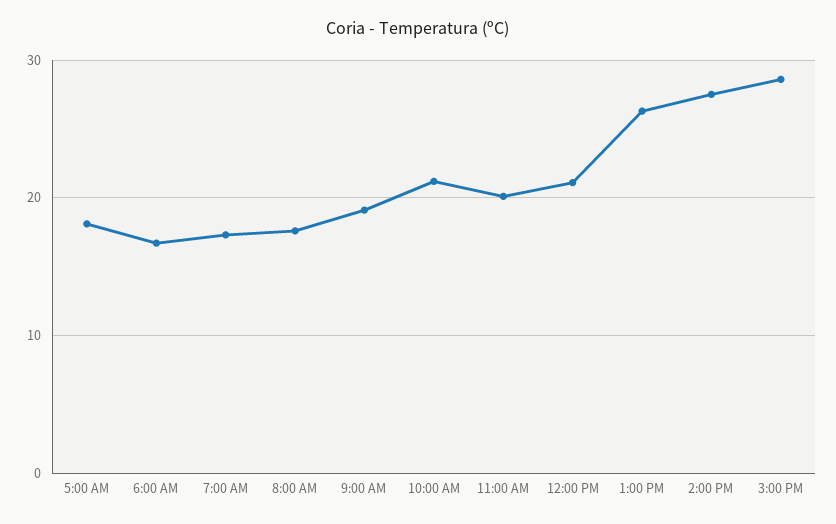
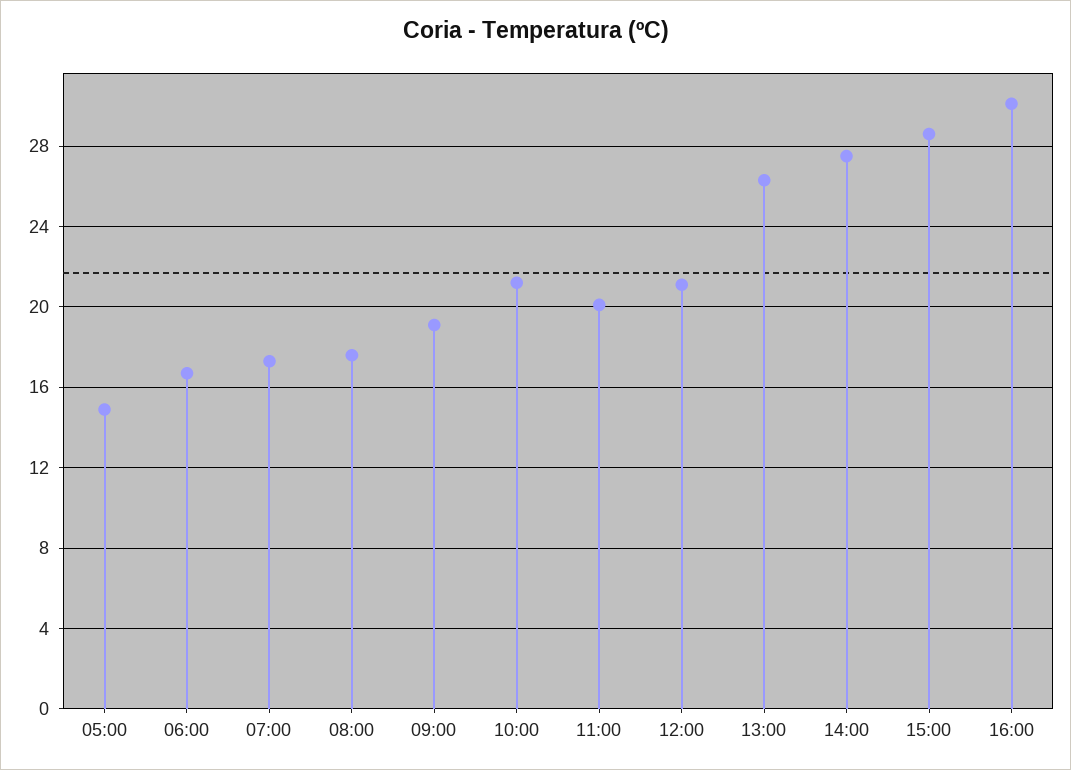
5:00 AM: 18 -> 15
16:00: none -> 30

